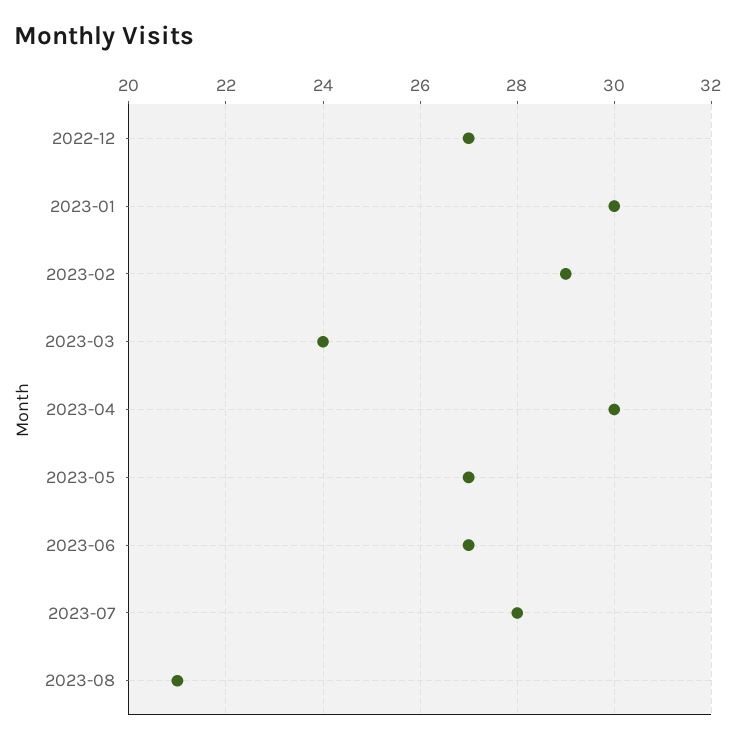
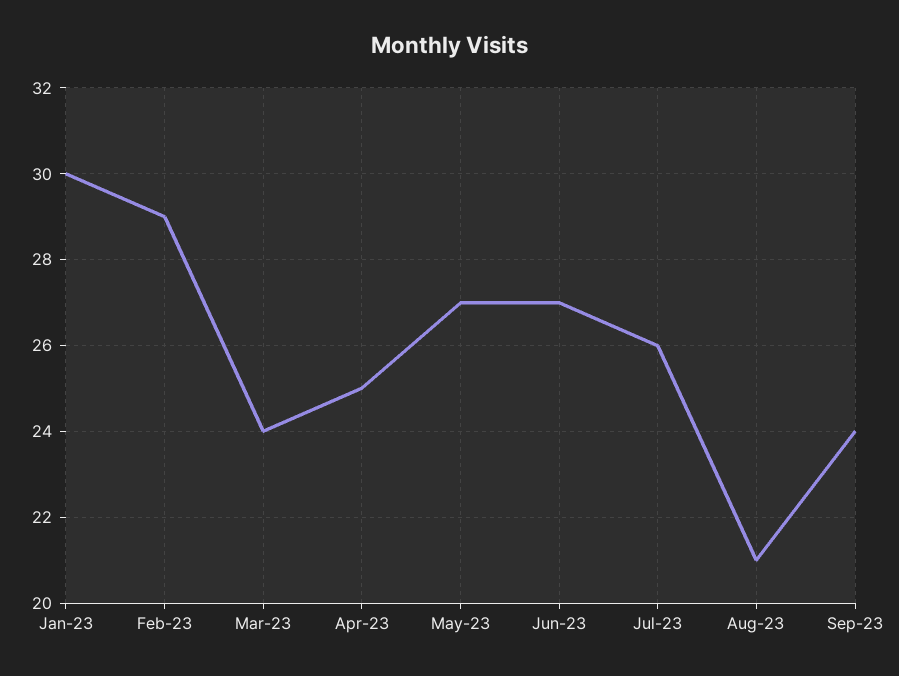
2022-12: 27 -> none
2023-04: 30 -> 25
2023-07: 28 -> 26
Sep-23: none -> 24

